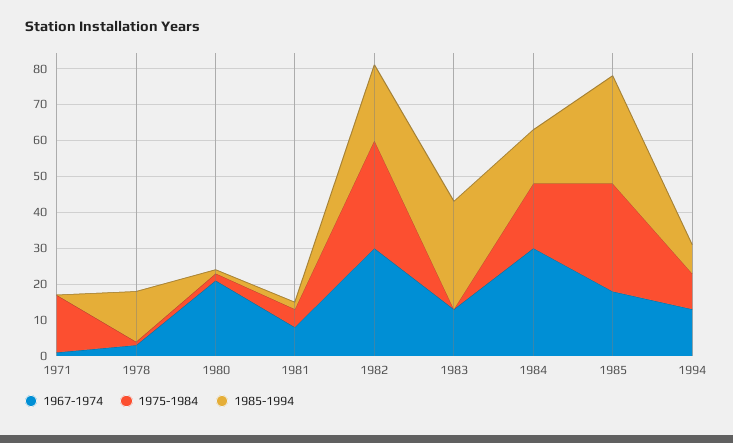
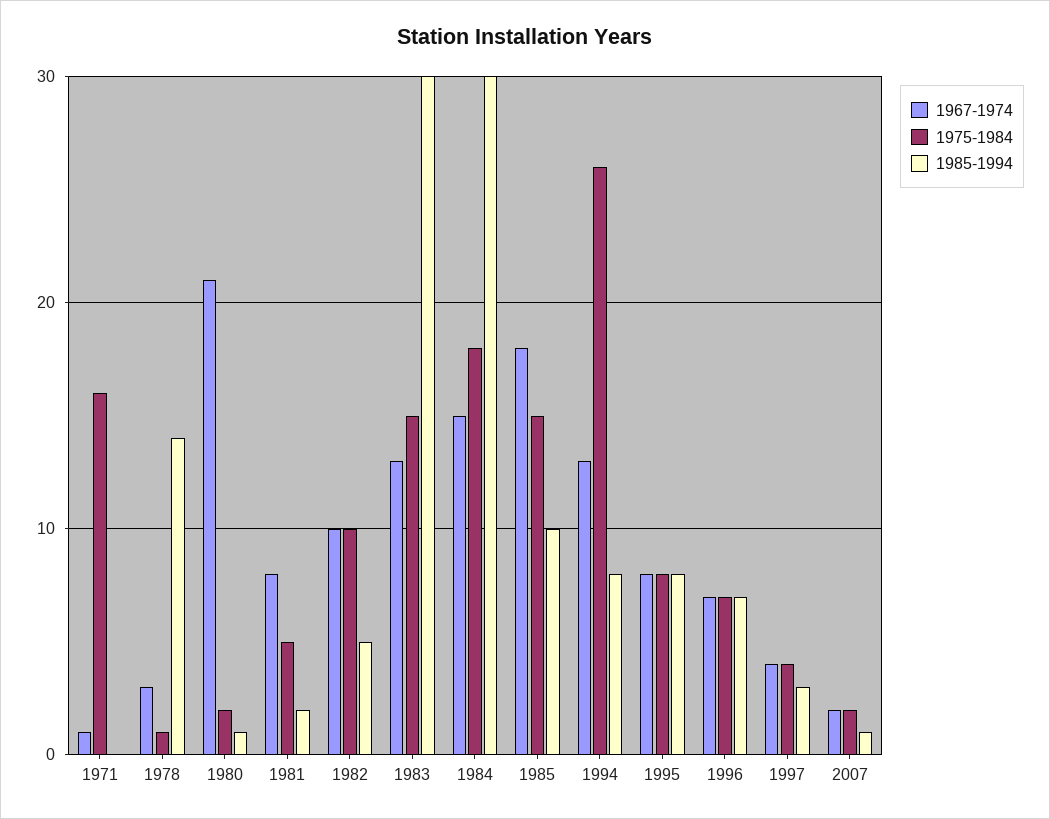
1967-1974, 1982: 30 -> 10
1975-1984, 1982: 30 -> 10
1985-1994, 1982: 20 -> 5
1975-1984, 1983: 0 -> 15
1967-1974, 1984: 30 -> 15
1985-1994, 1984: 15 -> 30
1975-1984, 1985: 30 -> 15
1985-1994, 1985: 30 -> 10
1975-1984, 1994: 10 -> 26
1967-1974, 1995: none -> 8
1975-1984, 1995: none -> 8
1985-1994, 1995: none -> 8
1967-1974, 1996: none -> 7
1975-1984, 1996: none -> 7
1985-1994, 1996: none -> 7
1967-1974, 1997: none -> 4
1975-1984, 1997: none -> 4
1985-1994, 1997: none -> 3
1967-1974, 2007: none -> 2
1975-1984, 2007: none -> 2
1985-1994, 2007: none -> 1

